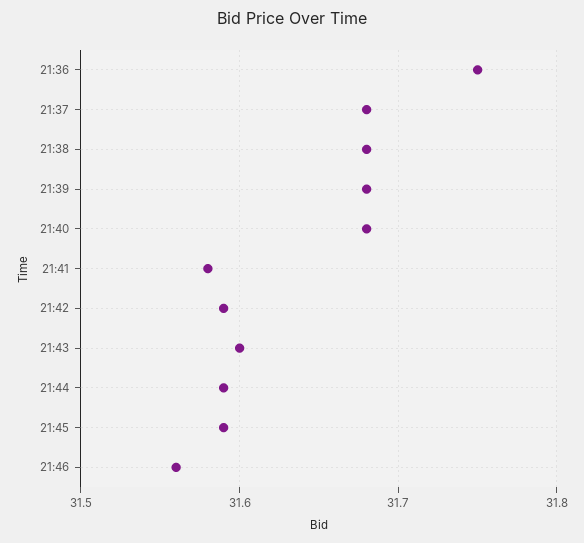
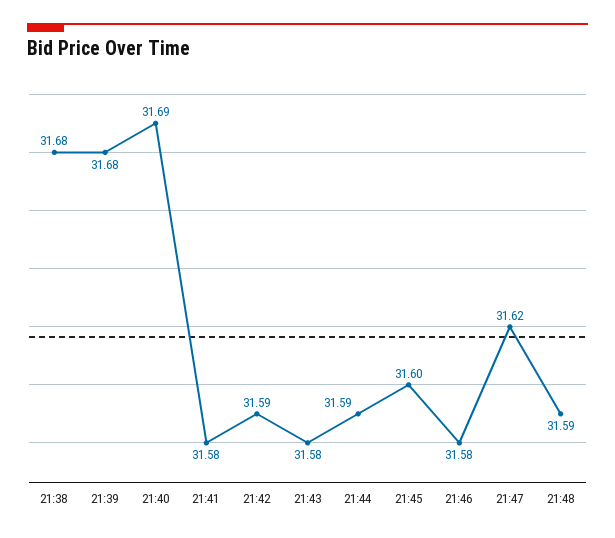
21:36: 31.75 -> none
21:37: 31.68 -> none
21:40: 31.68 -> 31.69
21:43: 31.6 -> 31.58
21:45: 31.59 -> 31.6
21:46: 31.56 -> 31.58
21:47: none -> 31.62
21:48: none -> 31.59

